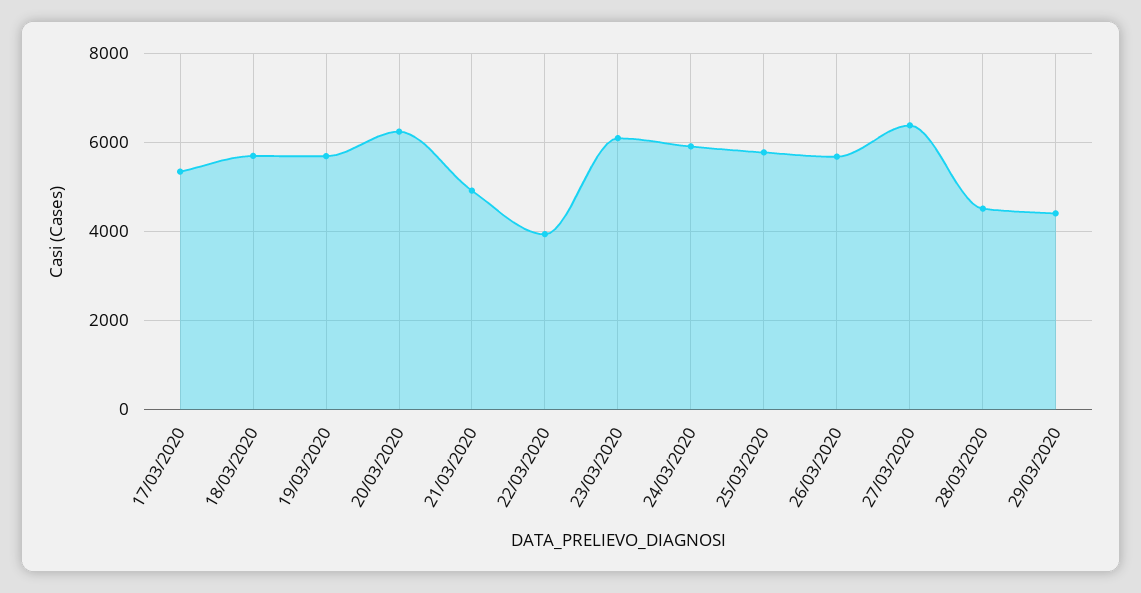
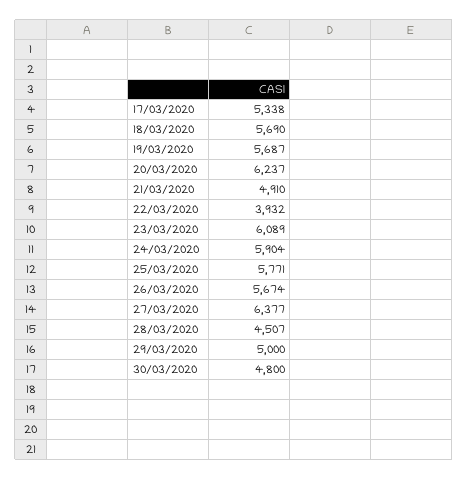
29/03/2020: 4400 -> 5000
30/03/2020: none -> 4800

